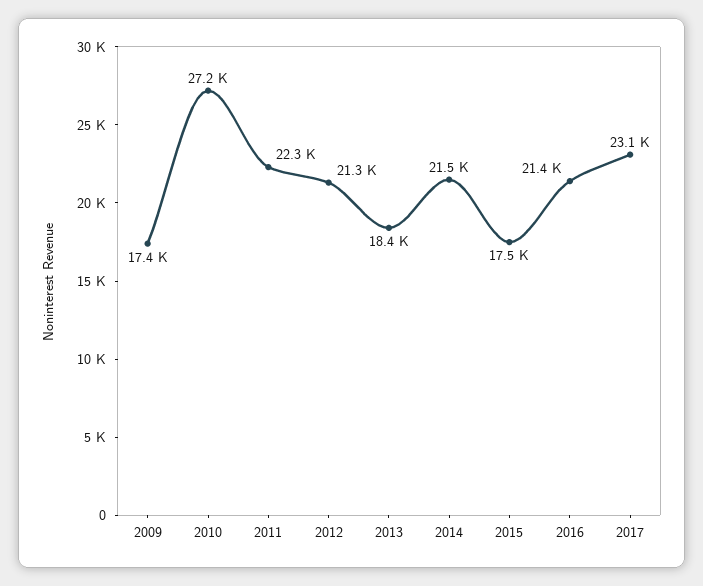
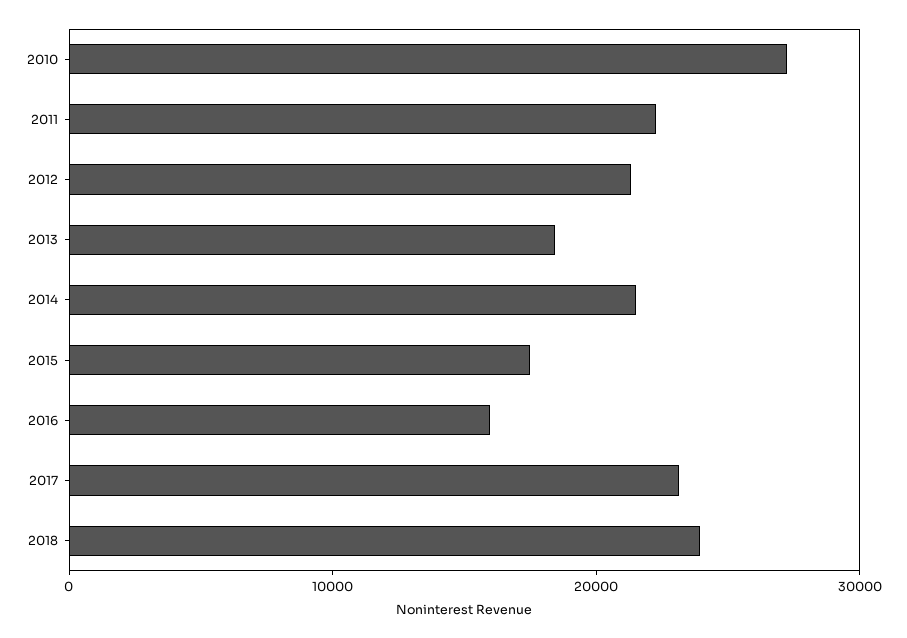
2009: 17400 -> none
2016: 21400 -> 16000
2018: none -> 24000

